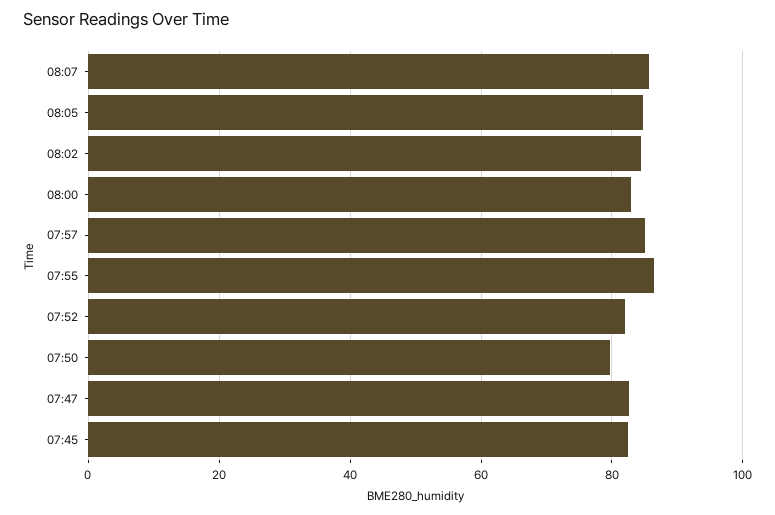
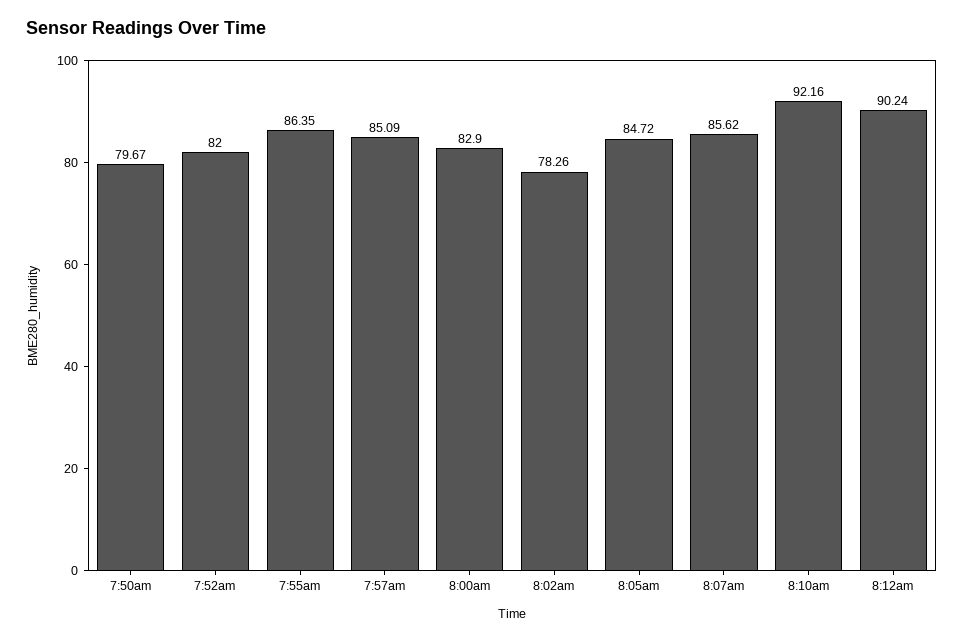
08:02: 84 -> 78.26
07:47: 82 -> none
07:45: 82 -> none
8:10am: none -> 92.16
8:12am: none -> 90.24

